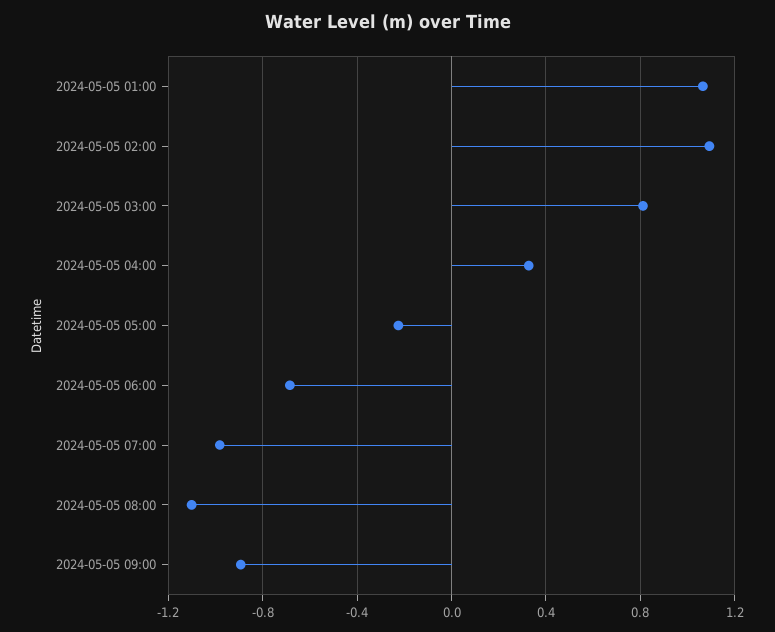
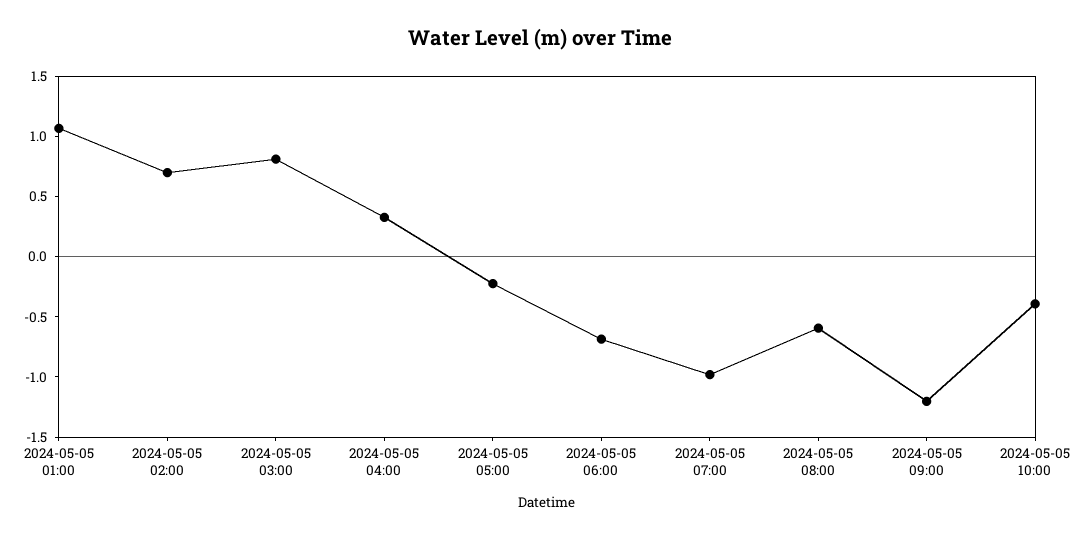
2024-05-05 02:00: 1.1 -> 0.7
2024-05-05 08:00: -1.1 -> -0.6
2024-05-05 09:00: -0.9 -> -1.2
2024-05-05 10:00: none -> -0.4

